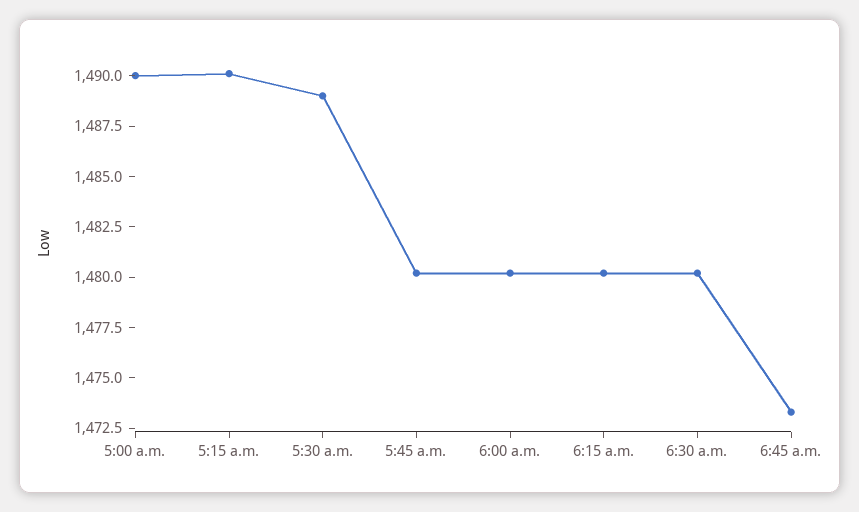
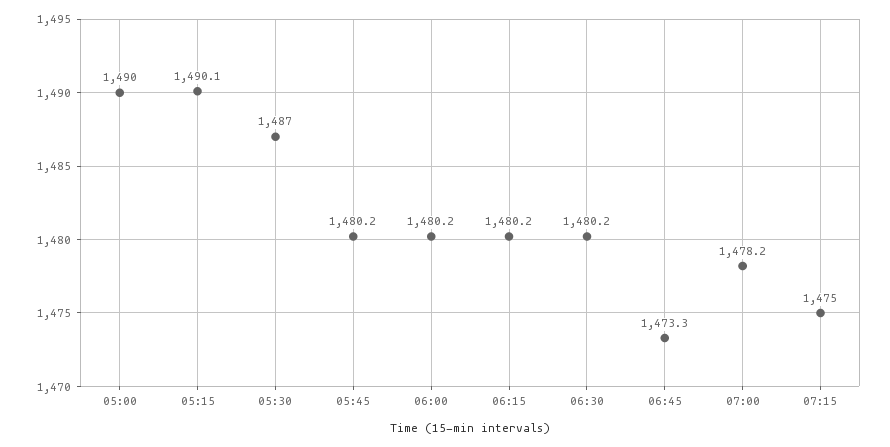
5:30 a.m.: 1489 -> 1487
07:00: none -> 1478.2
07:15: none -> 1475

